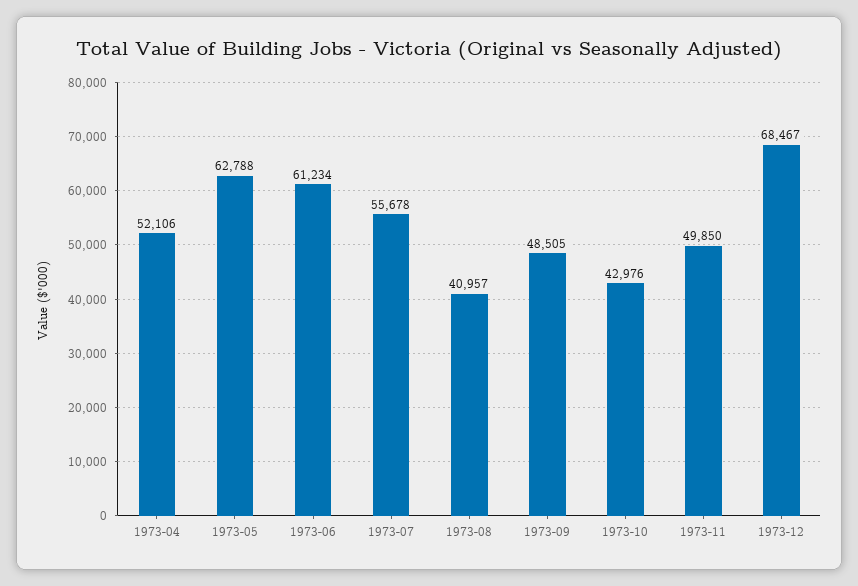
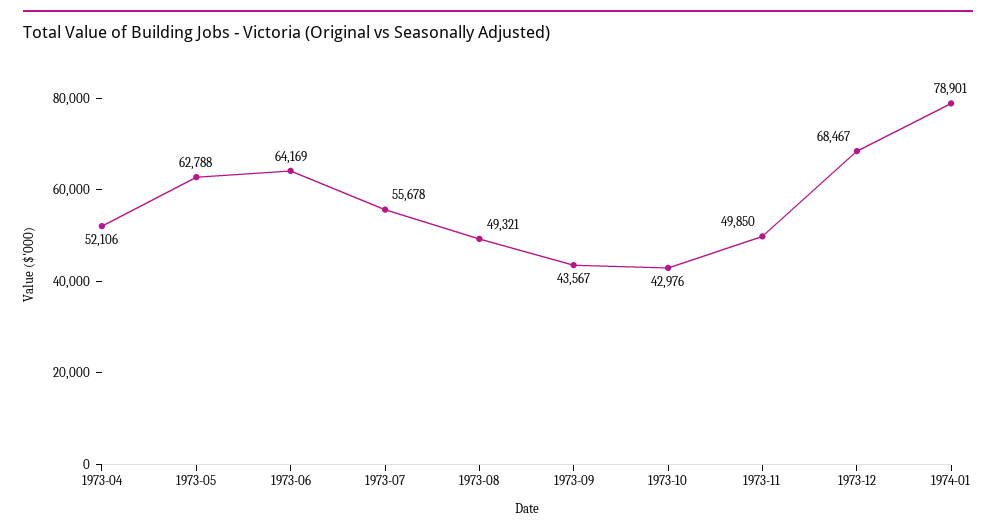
1973-06: 61234 -> 64169
1973-08: 40957 -> 49321
1973-09: 48505 -> 43567
1974-01: none -> 78901

